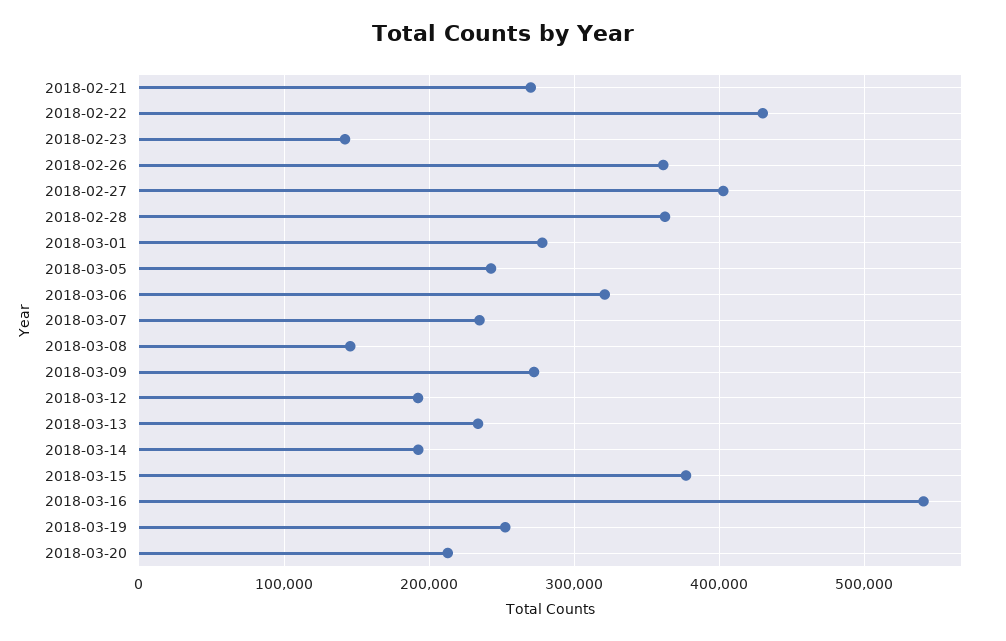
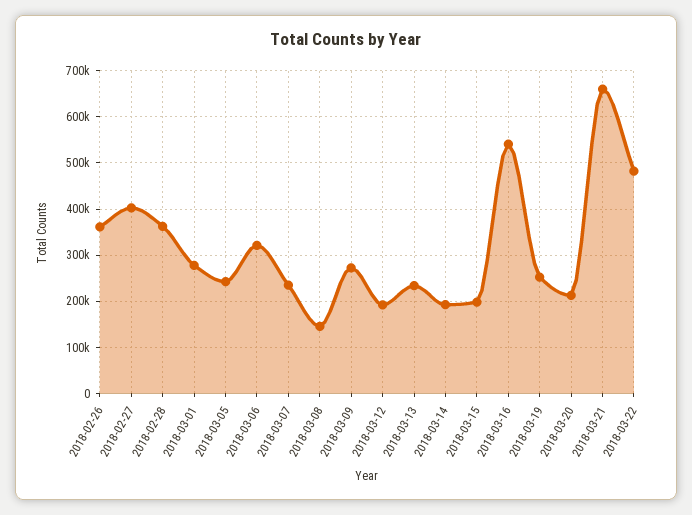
2018-02-21: 270000 -> none
2018-02-22: 430000 -> none
2018-02-23: 140000 -> none
2018-03-15: 380000 -> 200000
2018-03-21: none -> 660000
2018-03-22: none -> 480000

